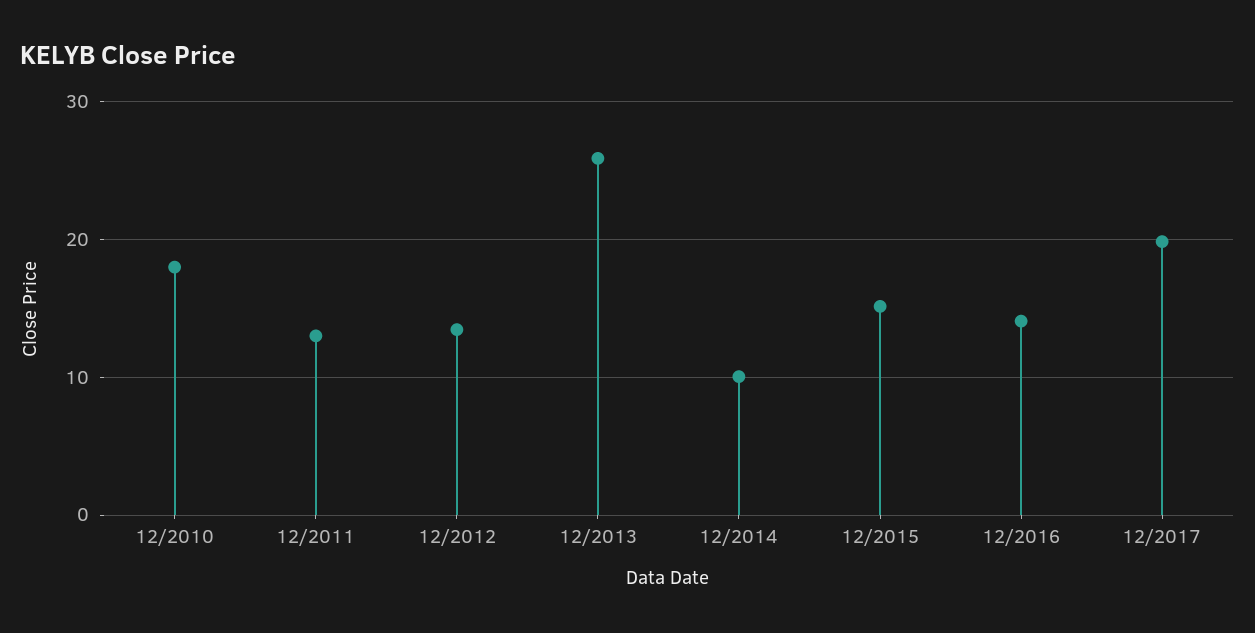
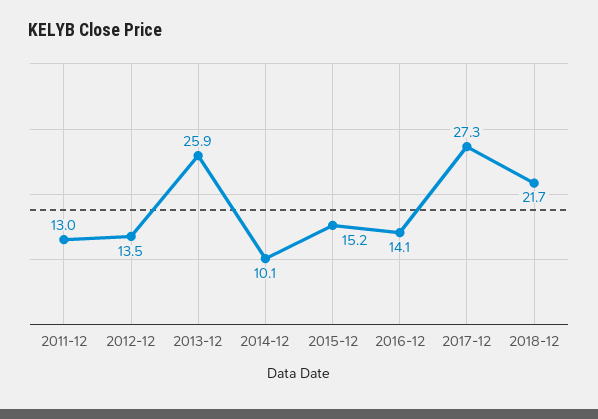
12/2010: 18 -> none
12/2017: 20 -> 27.3
2018-12: none -> 21.7

